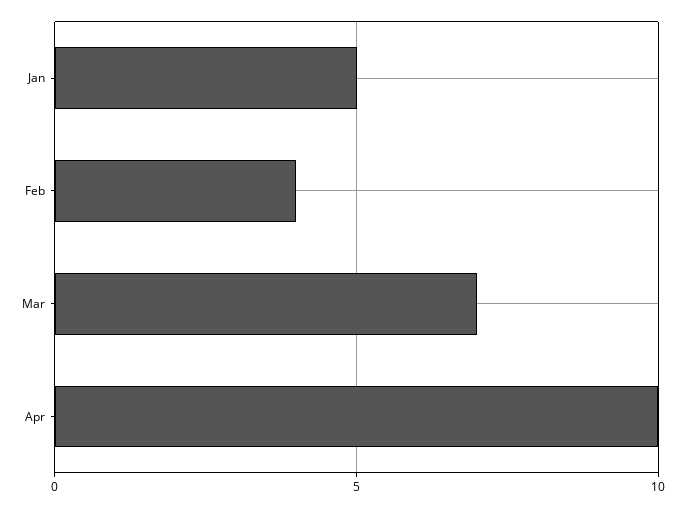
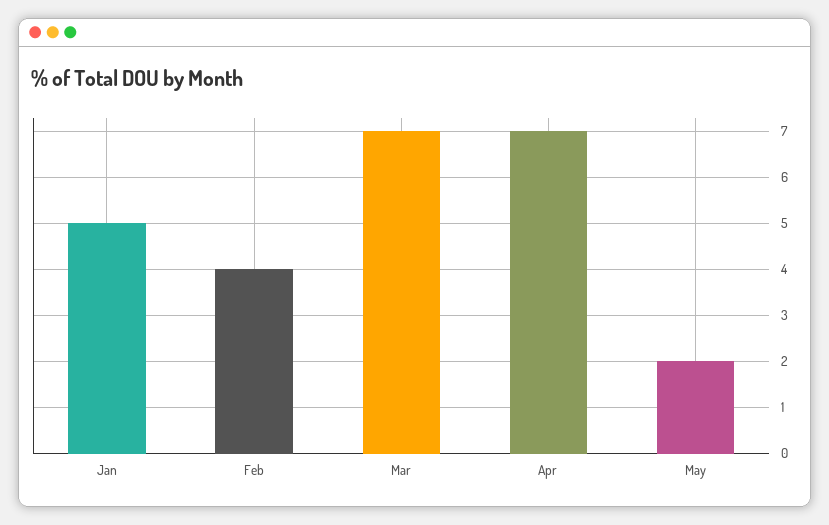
Apr: 10 -> 7
May: none -> 2

